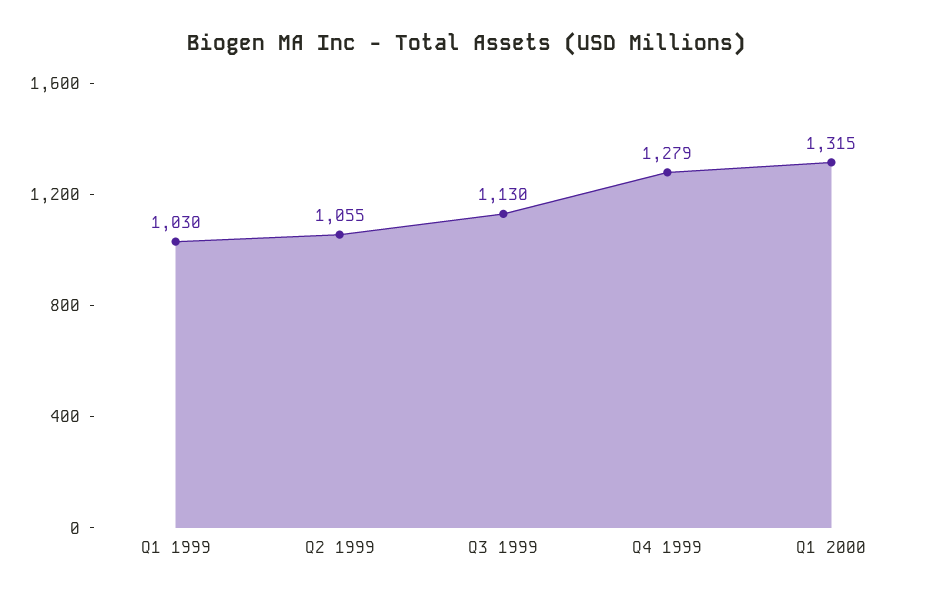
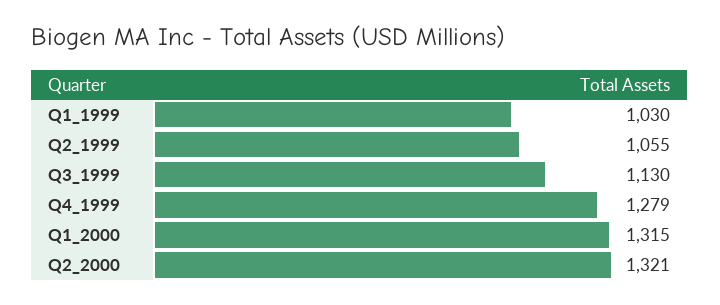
Q2_2000: none -> 1321

